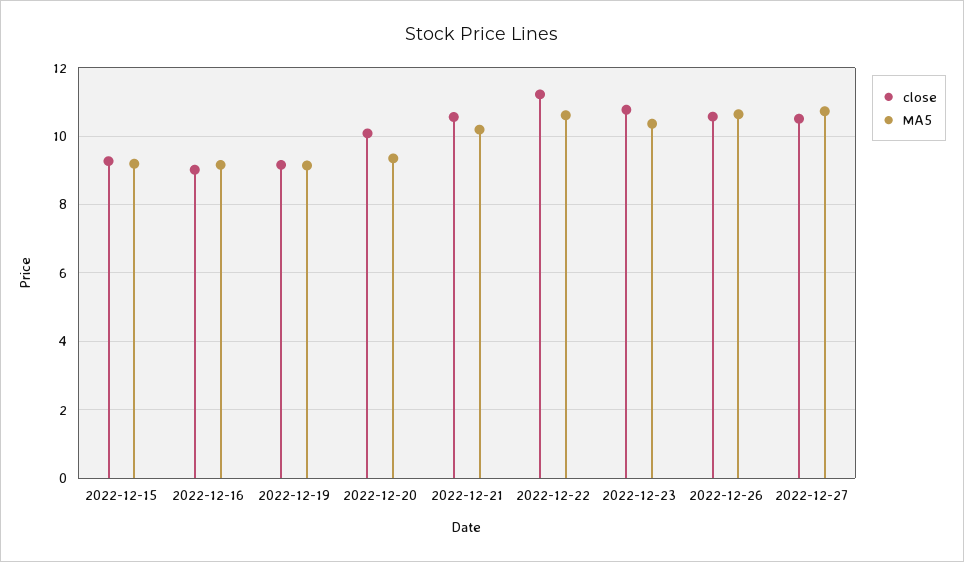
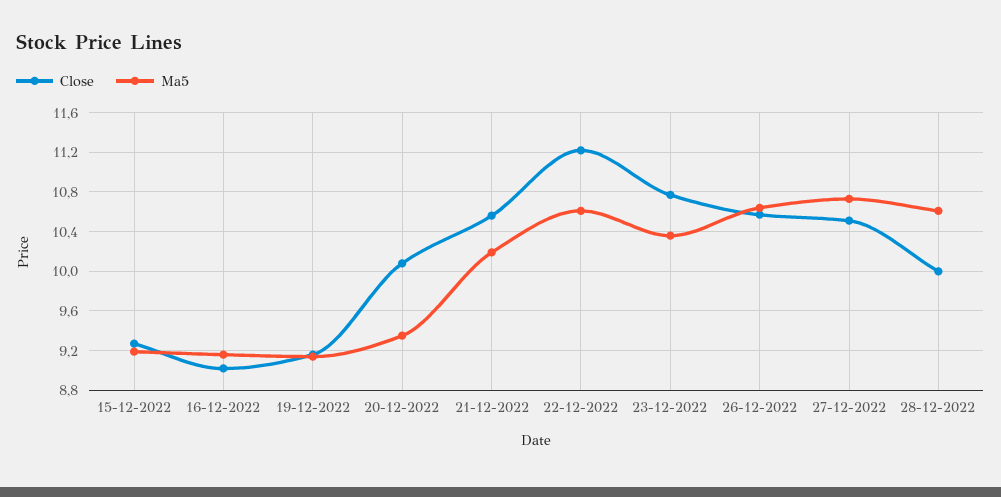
close, 28-12-2022: none -> 10
MA5, 28-12-2022: none -> 10.6

